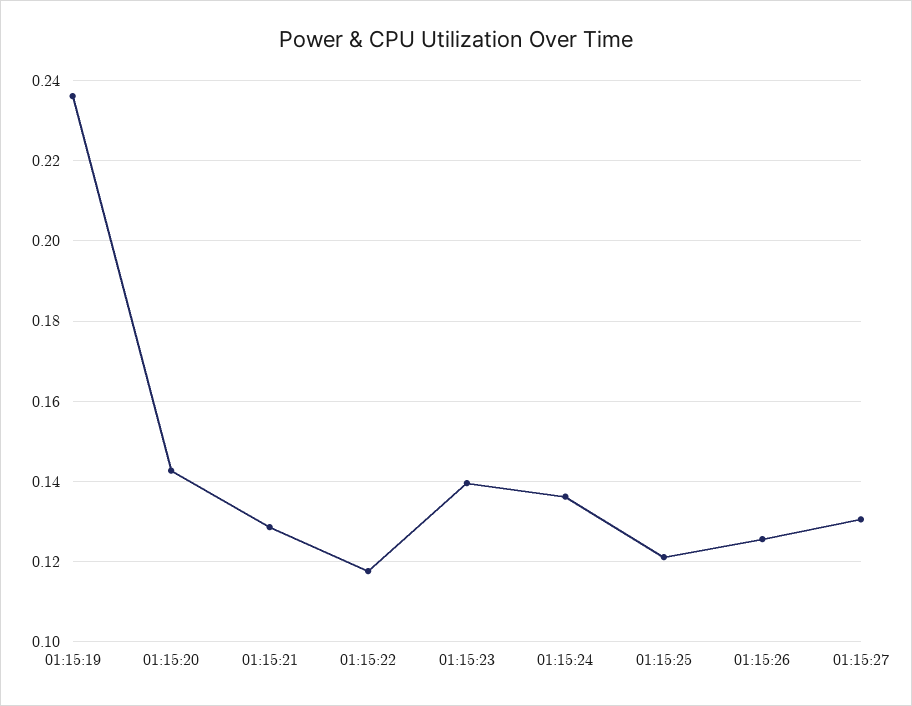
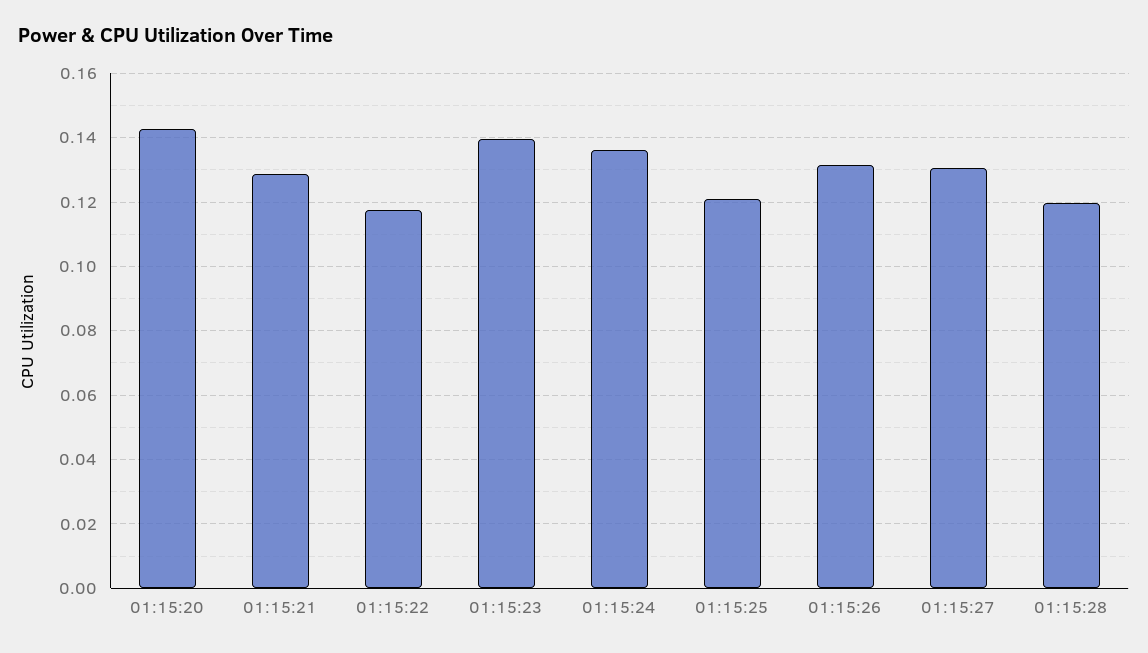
01:15:19: 0.236 -> none
01:15:26: 0.126 -> 0.132
01:15:28: none -> 0.12

